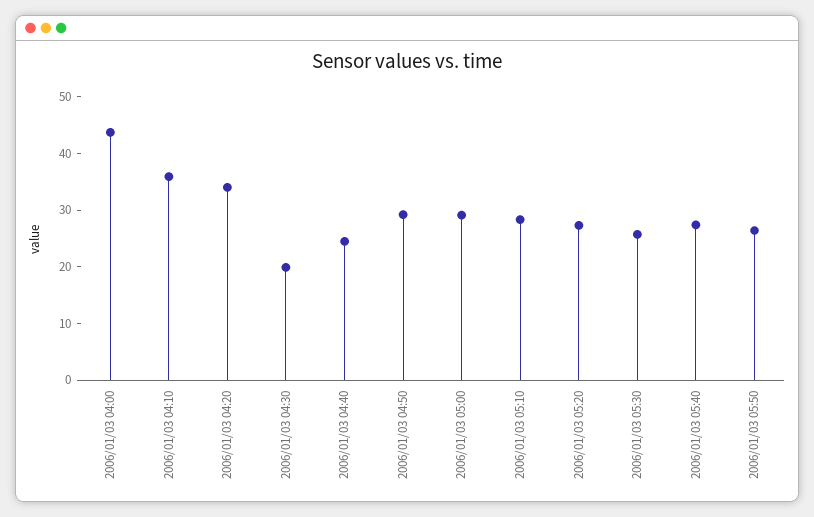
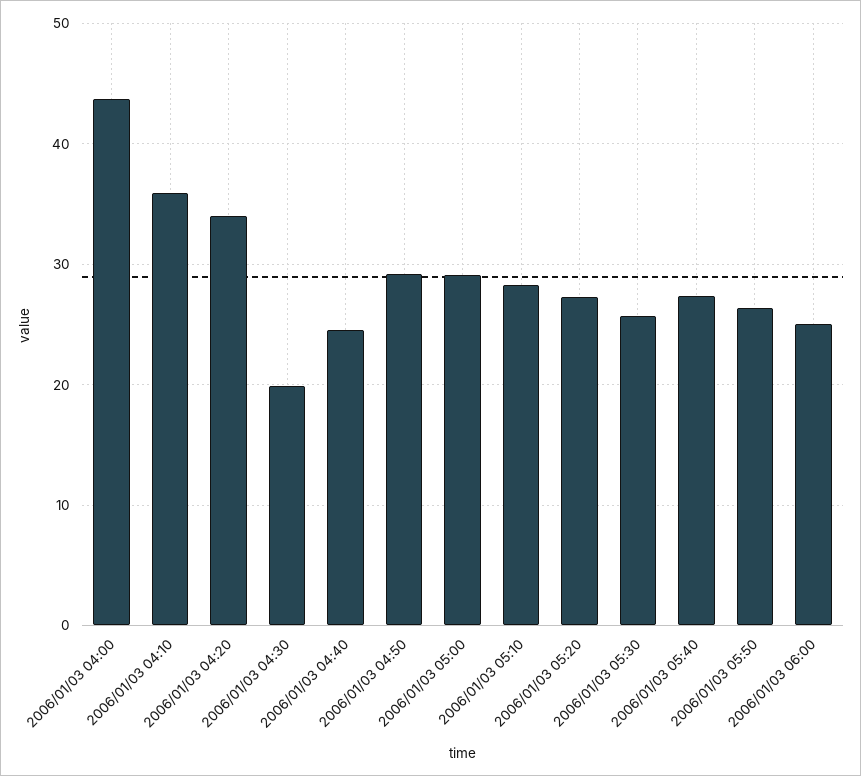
2006/01/03 06:00: none -> 25

